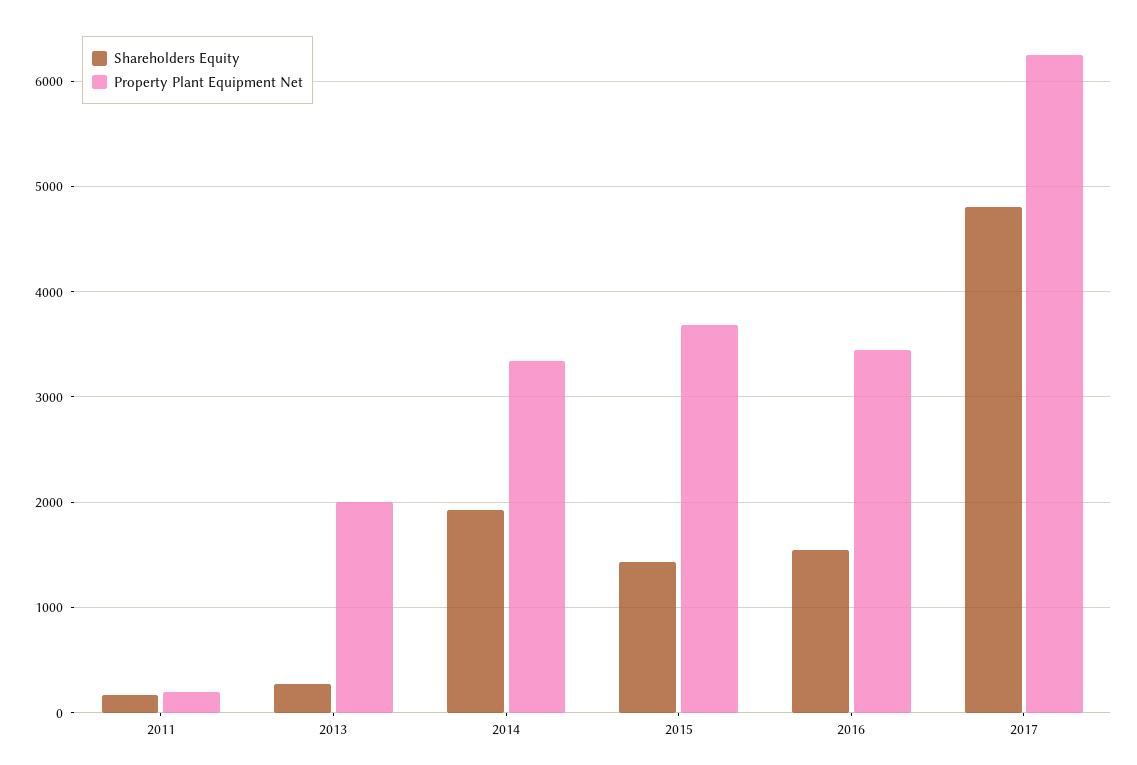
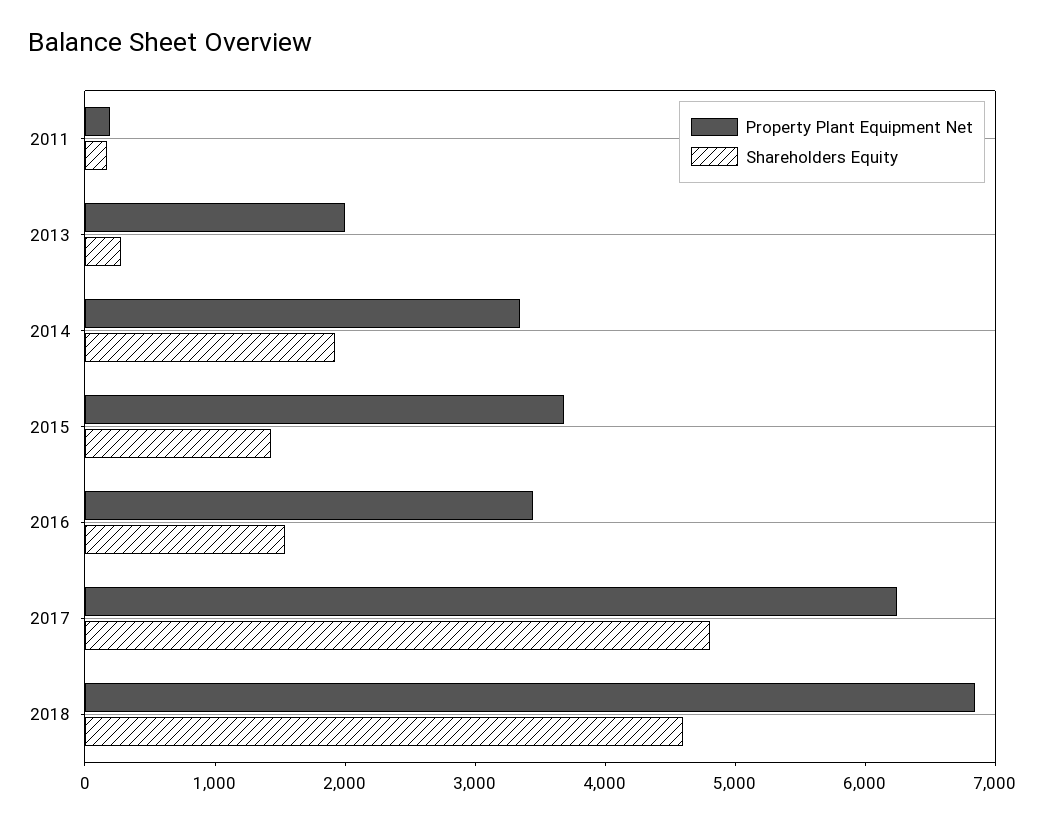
Property Plant Equipment Net, 2018: none -> 6800
Shareholders Equity, 2018: none -> 4600

